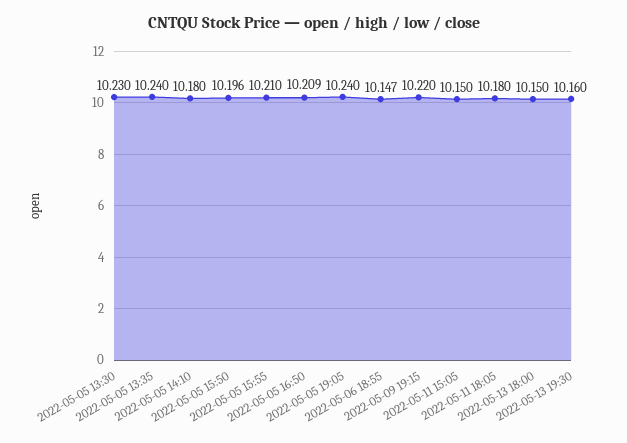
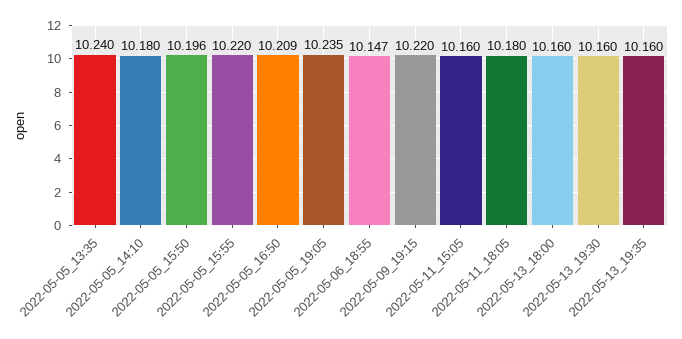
2022-05-05 13:30: 10.23 -> none
2022-05-05 15:55: 10.21 -> 10.22
2022-05-05 19:05: 10.24 -> 10.235
2022-05-11 15:05: 10.15 -> 10.16
2022-05-13 18:00: 10.15 -> 10.16
2022-05-13_19:35: none -> 10.16

